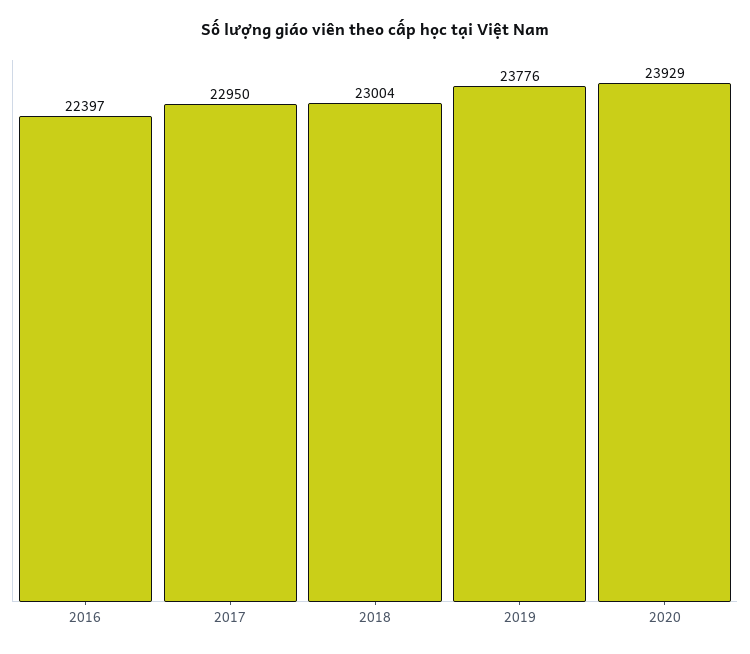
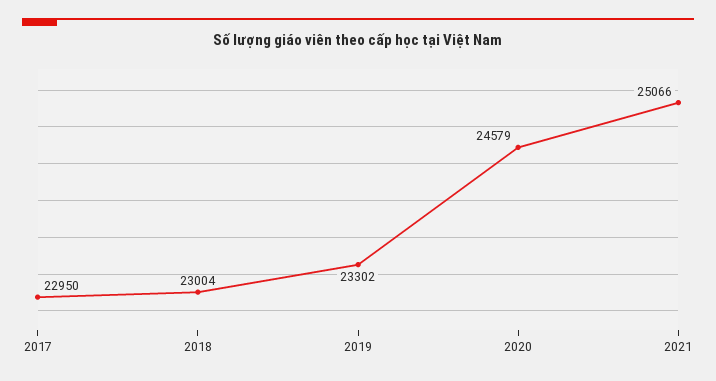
2016: 22397 -> none
2019: 23776 -> 23302
2020: 23929 -> 24579
2021: none -> 25066

